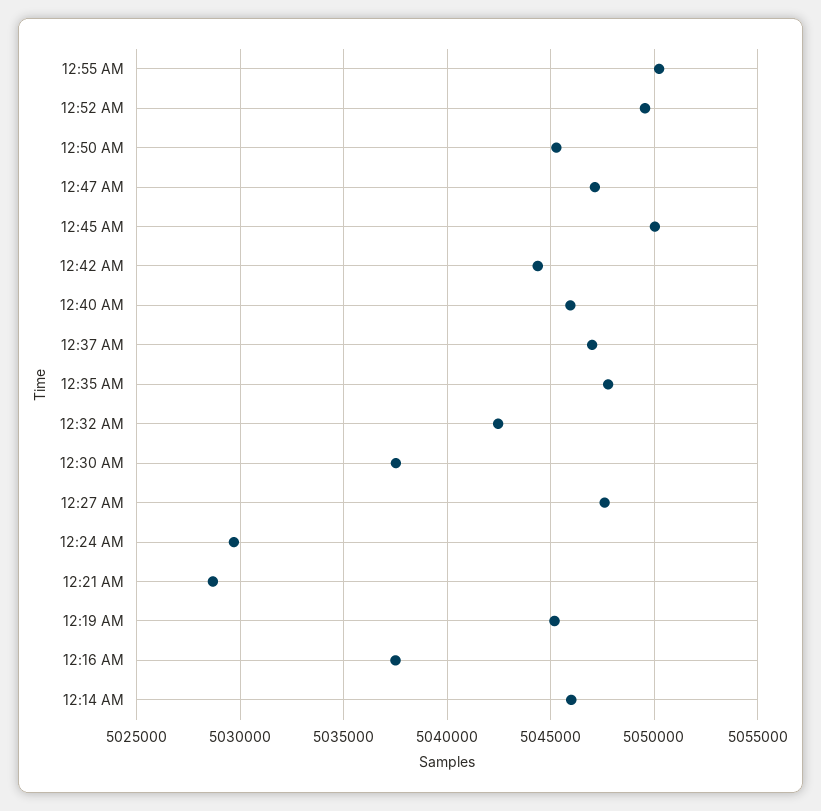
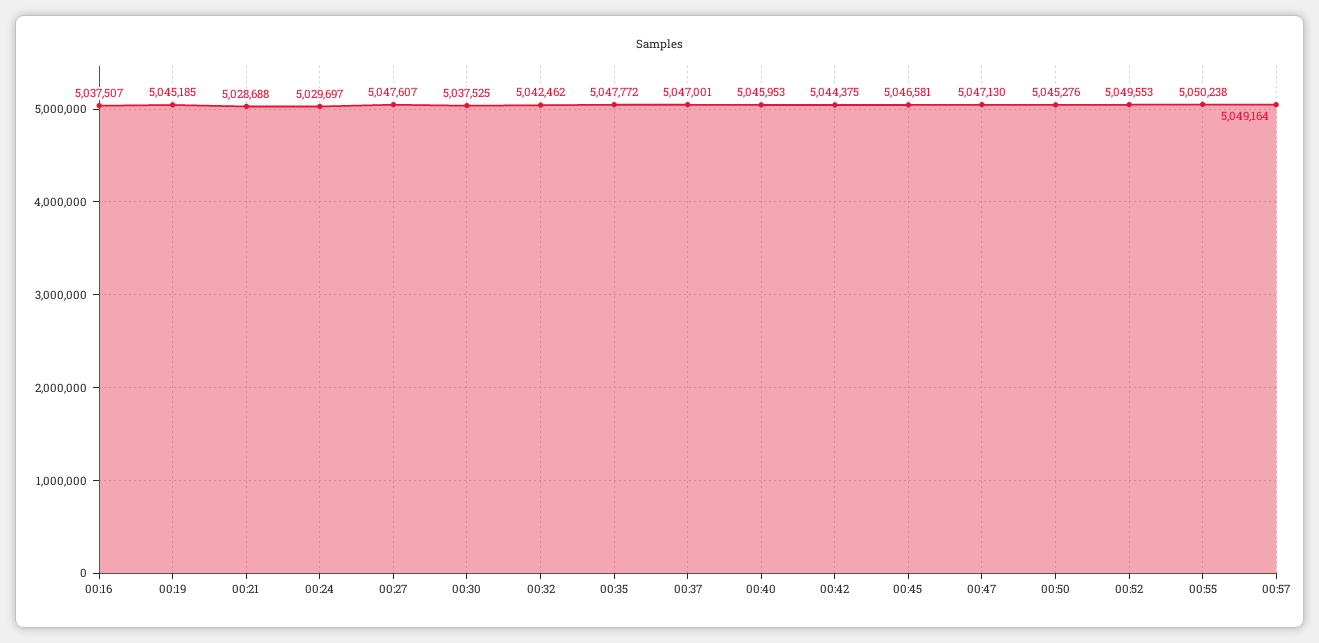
12:45 AM: 5050000 -> 5046581
12:14 AM: 5046000 -> none
00:57: none -> 5049164

